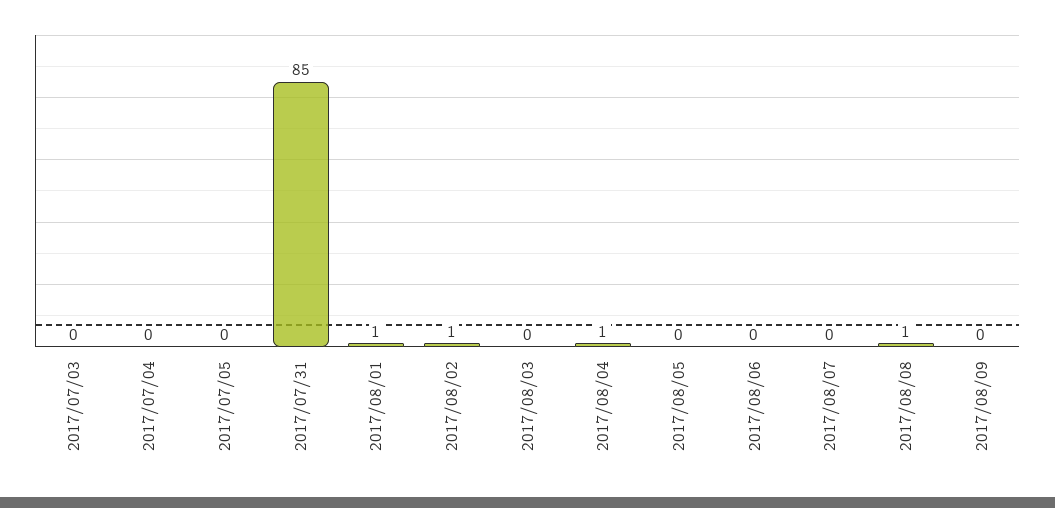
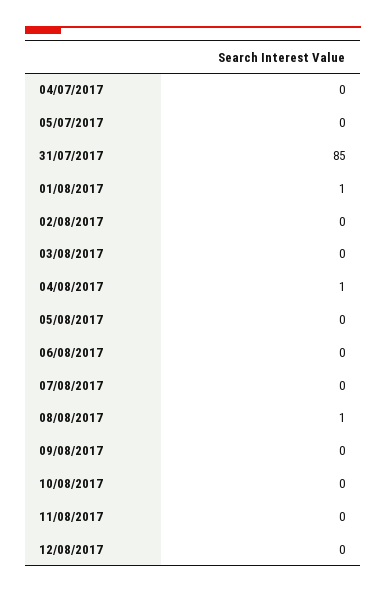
2017/07/03: 0 -> none
2017/08/02: 1 -> 0
10/08/2017: none -> 0
11/08/2017: none -> 0
12/08/2017: none -> 0

